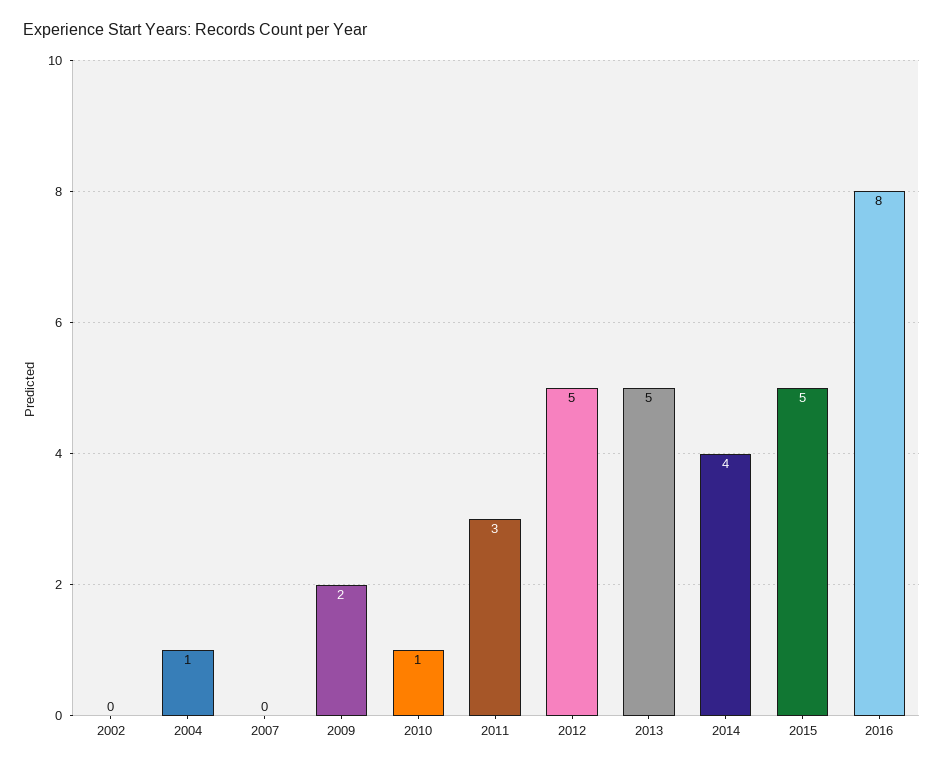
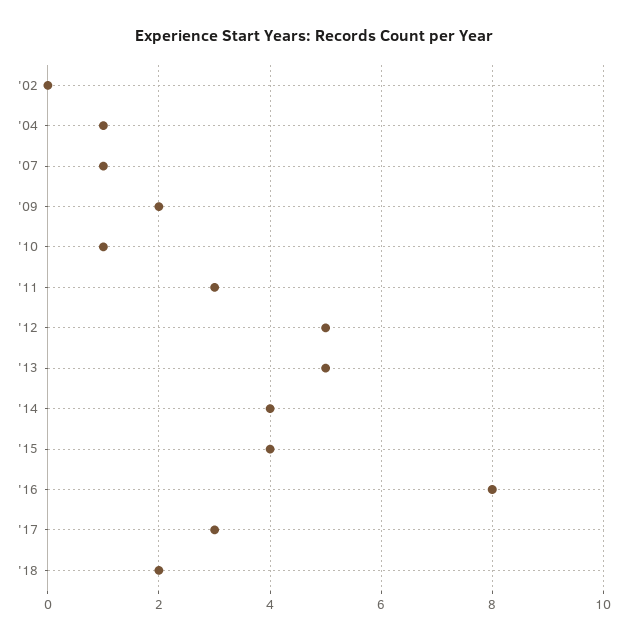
2007: 0 -> 1
2015: 5 -> 4
'17: none -> 3
'18: none -> 2

